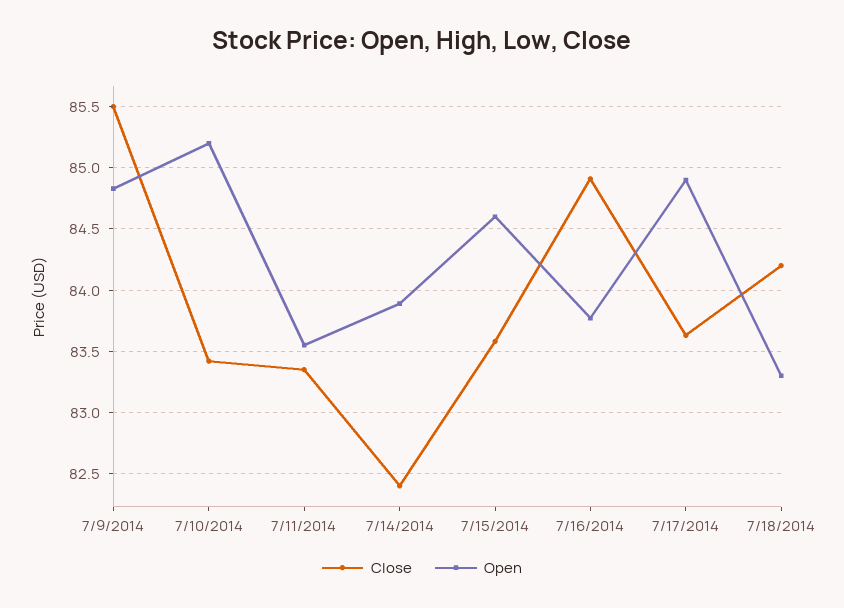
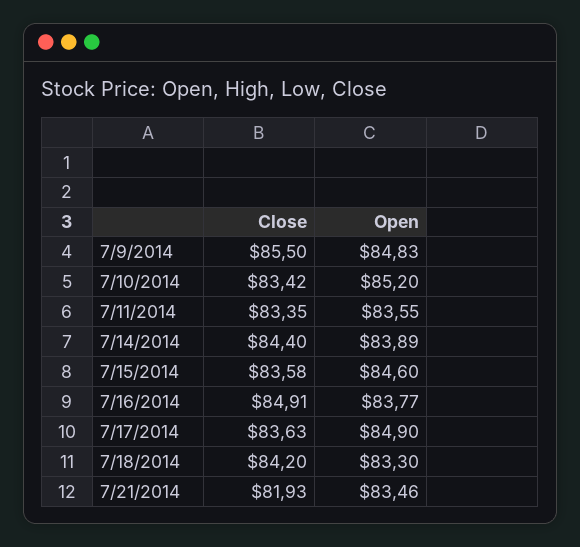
Close, 7/14/2014: 82.4 -> 84.4
Close, 7/21/2014: none -> 81.93
Open, 7/21/2014: none -> 83.46

